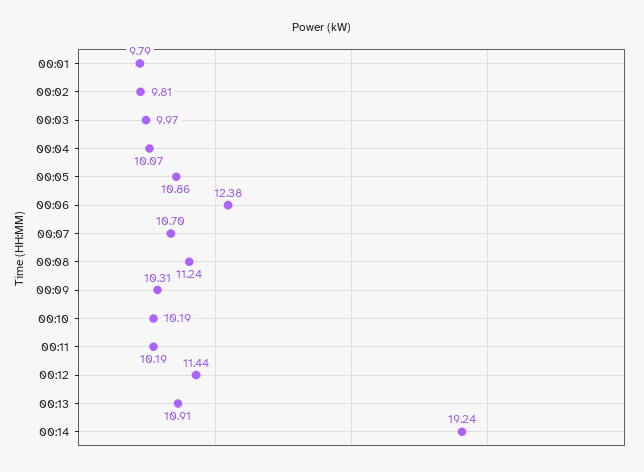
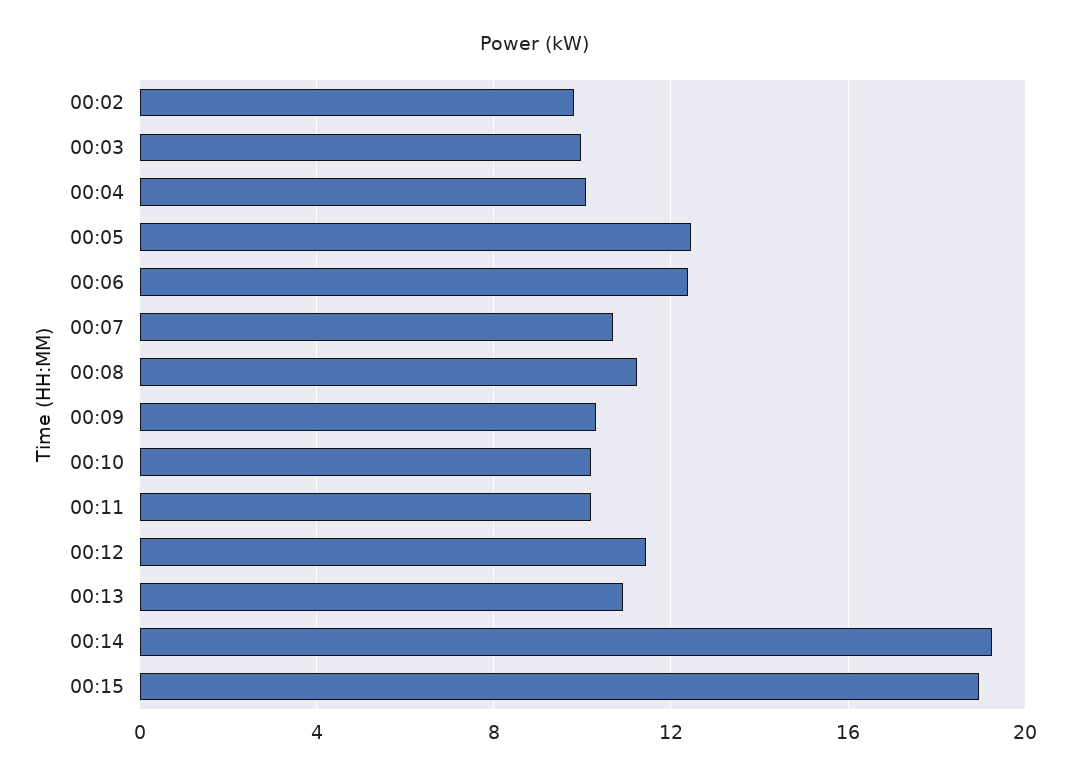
00:01: 9.79 -> none
00:05: 10.86 -> 12.5
00:15: none -> 19

